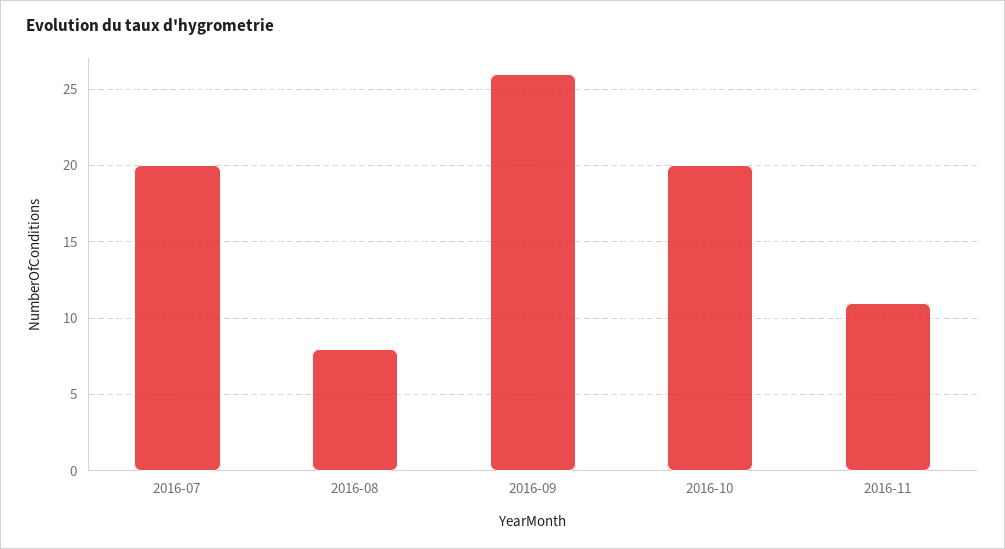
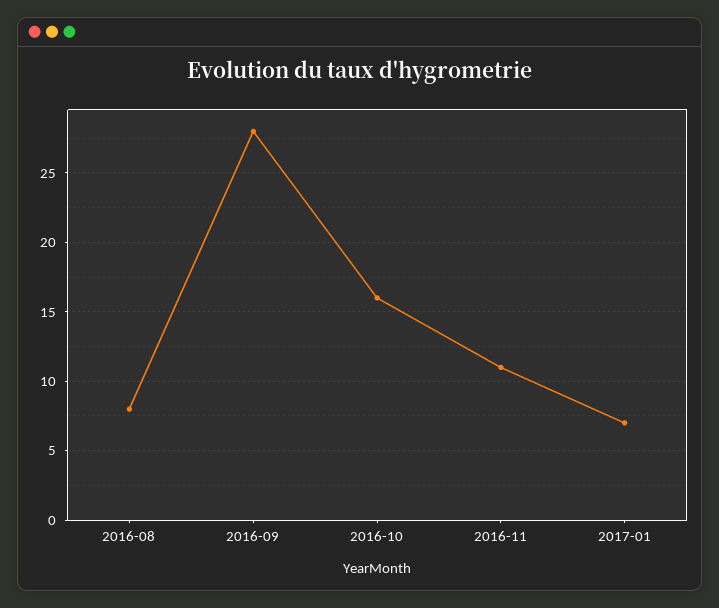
2016-07: 20 -> none
2016-09: 26 -> 28
2016-10: 20 -> 16
2017-01: none -> 7

